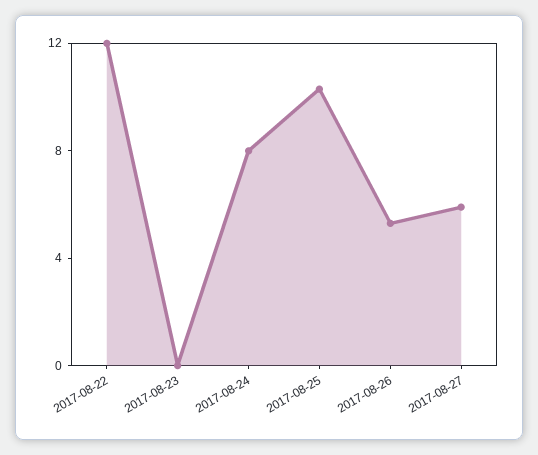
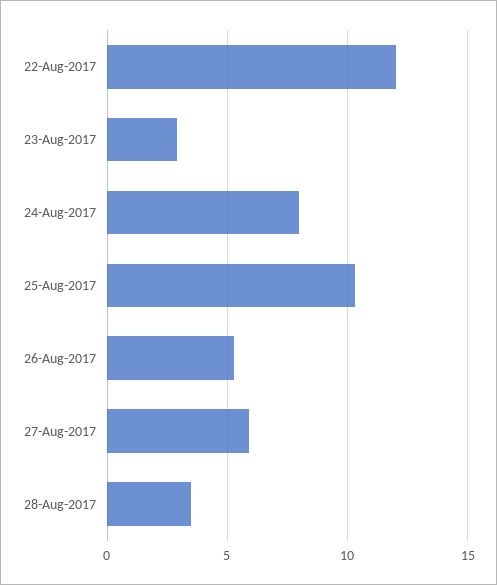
2017-08-23: 0 -> 3
28-Aug-2017: none -> 3.5

